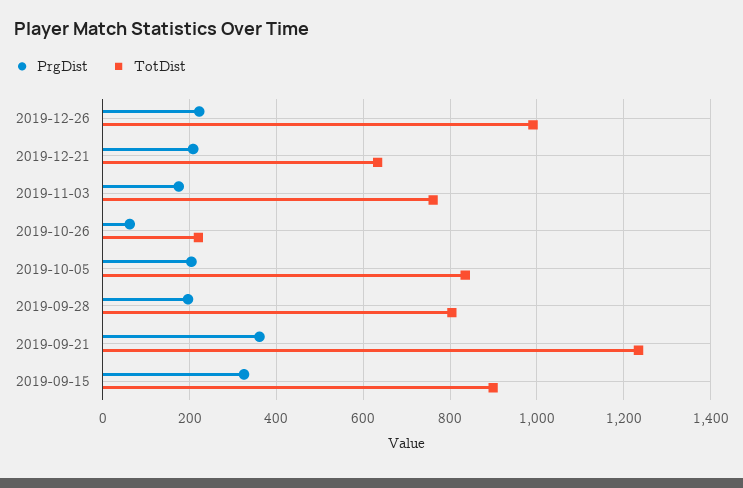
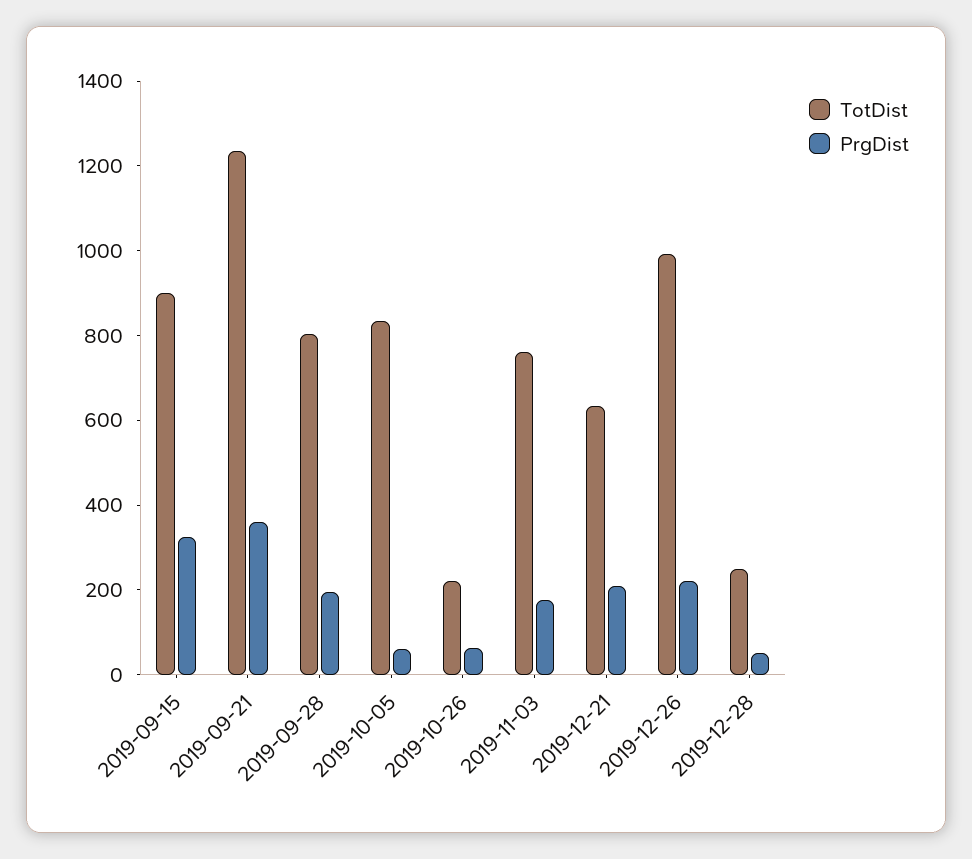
PrgDist, 2019-10-05: 200 -> 50
TotDist, 2019-12-28: none -> 250
PrgDist, 2019-12-28: none -> 50

